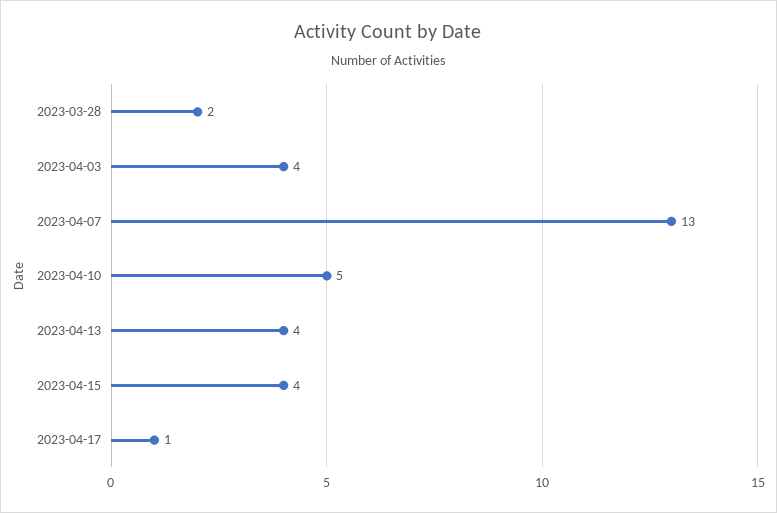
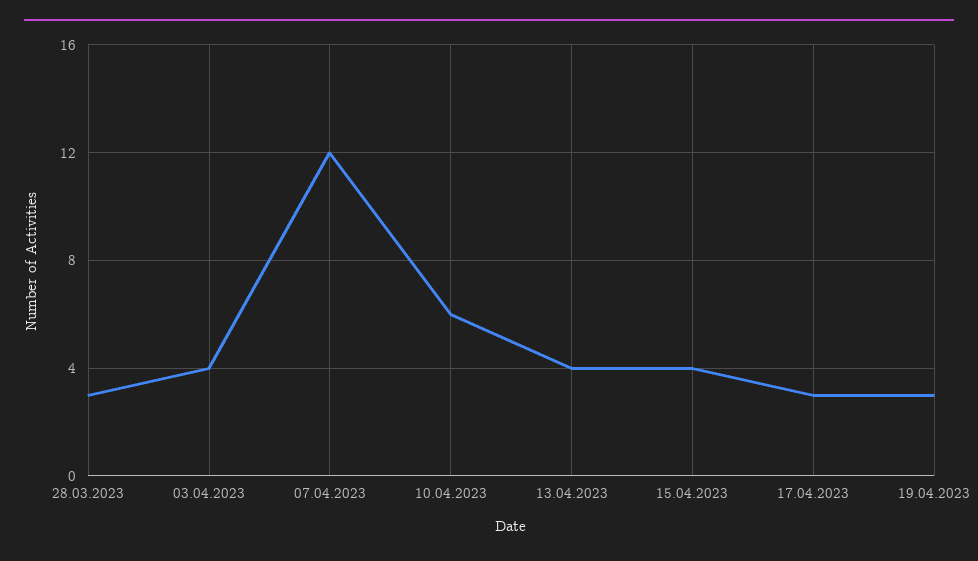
2023-03-28: 2 -> 3
2023-04-07: 13 -> 12
2023-04-10: 5 -> 6
2023-04-17: 1 -> 3
19.04.2023: none -> 3

